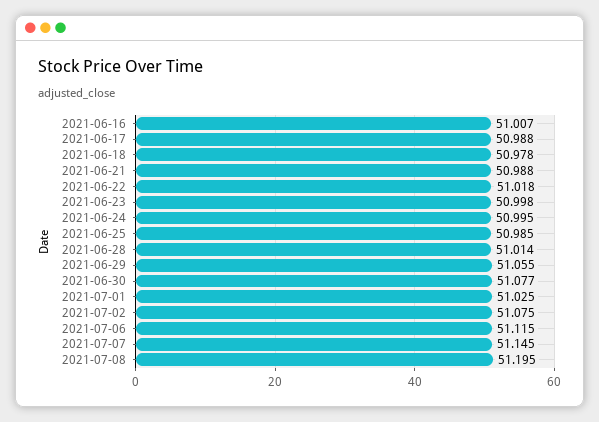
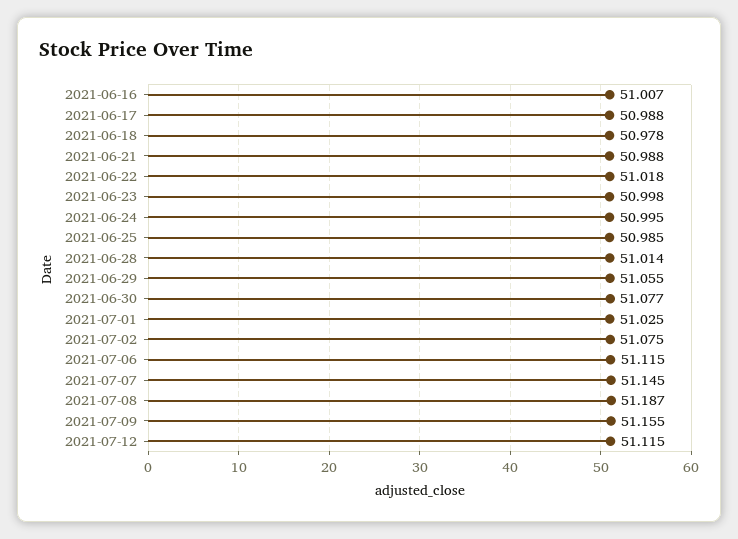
2021-07-08: 51.195 -> 51.187
2021-07-09: none -> 51.155
2021-07-12: none -> 51.115

